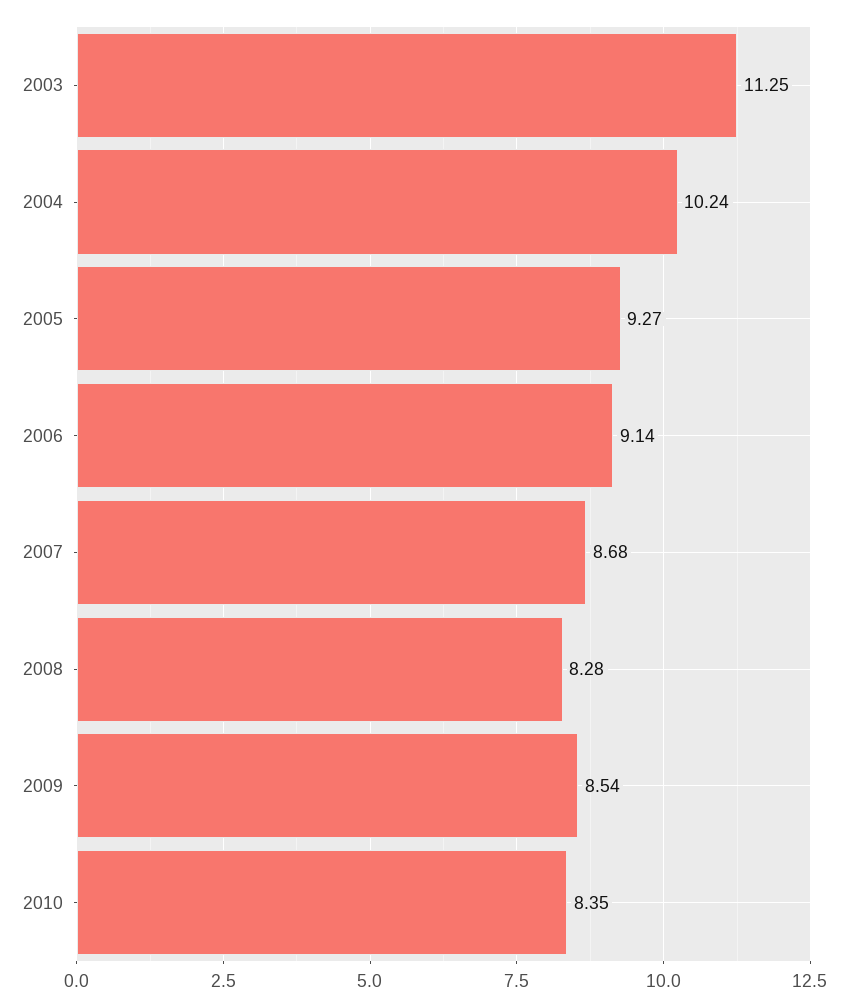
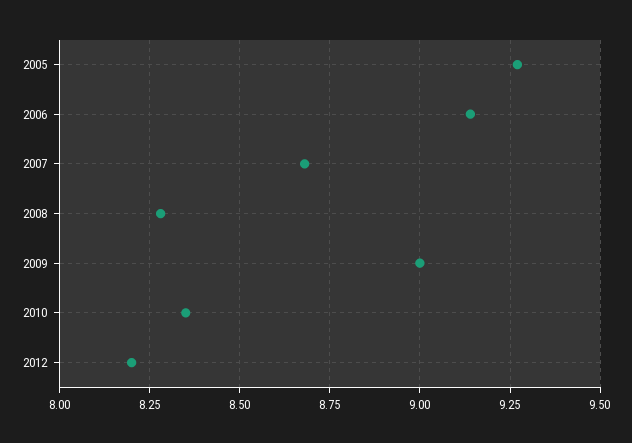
2003: 11.25 -> none
2004: 10.24 -> none
2009: 8.54 -> 9
2012: none -> 8.2

